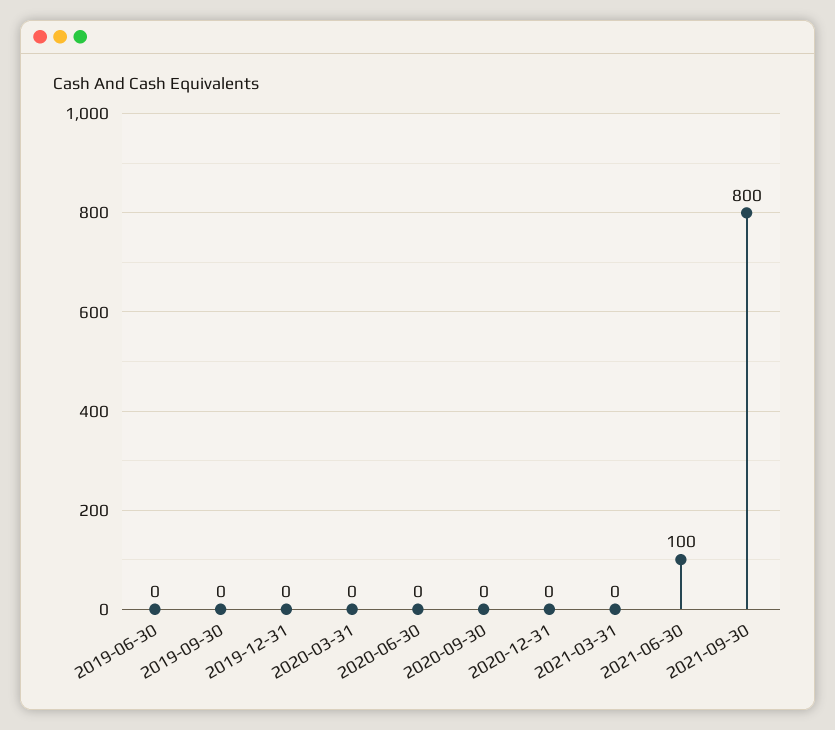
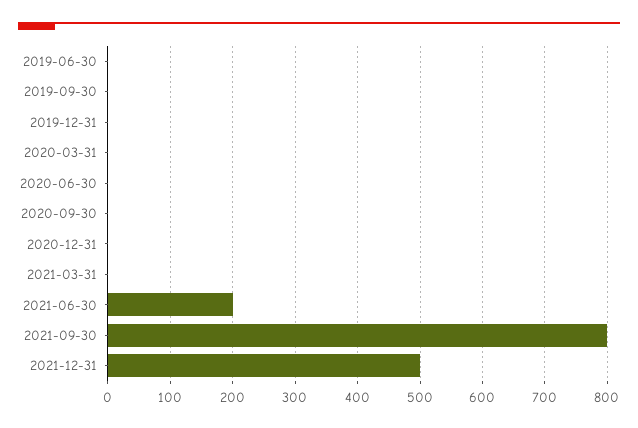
2021-06-30: 100 -> 200
2021-12-31: none -> 500

